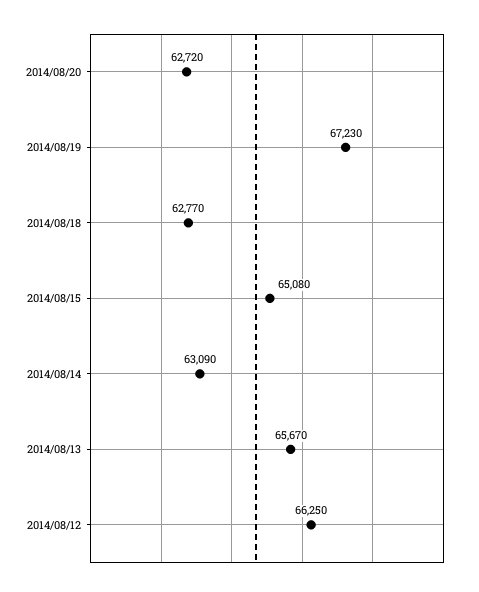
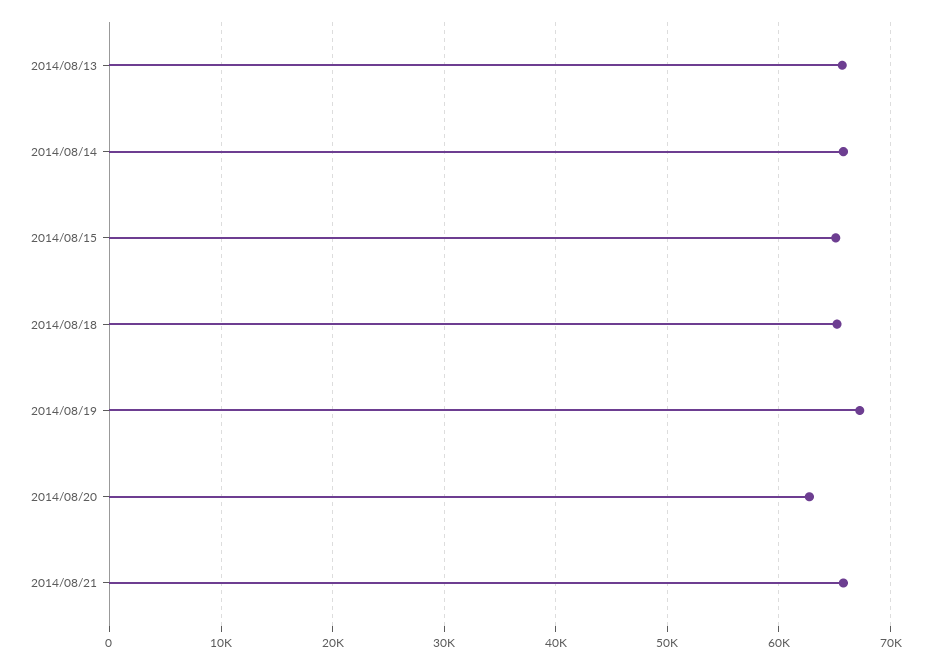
2014/08/18: 62770 -> 65000
2014/08/14: 63090 -> 66000
2014/08/12: 66250 -> none
2014/08/21: none -> 66000

